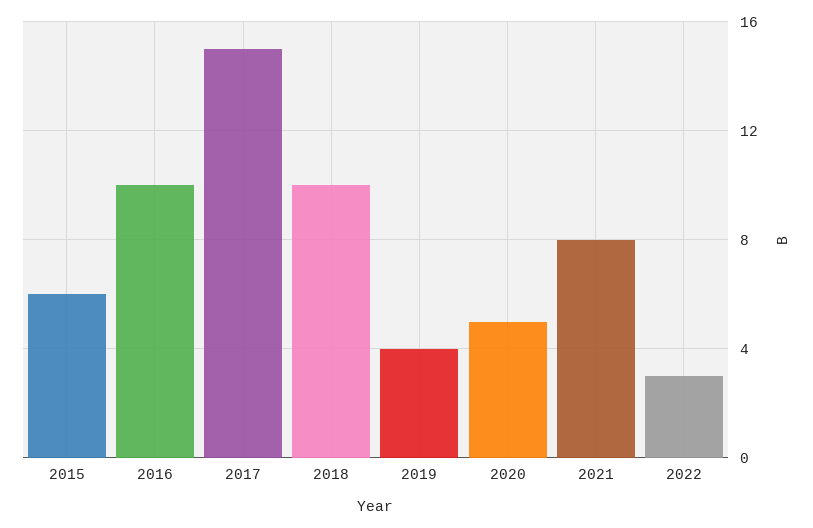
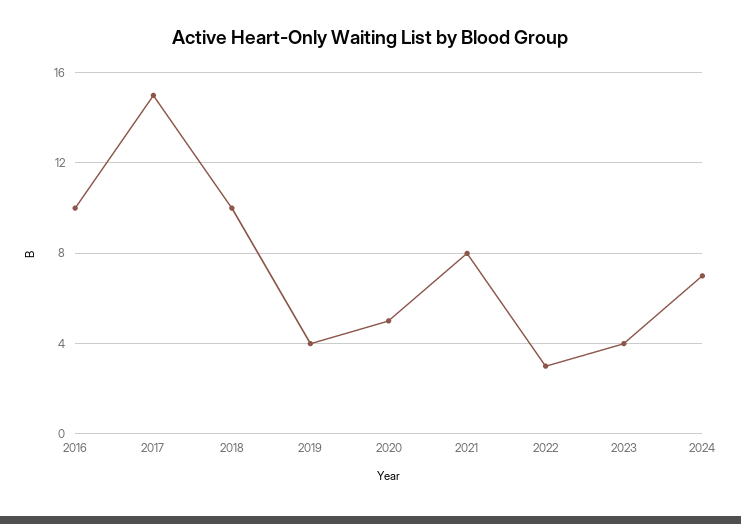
2015: 6 -> none
2023: none -> 4
2024: none -> 7

